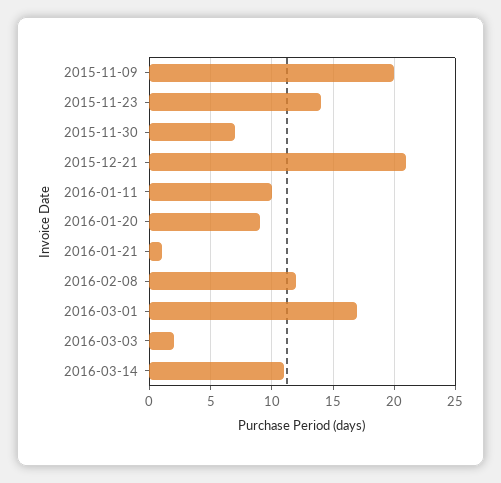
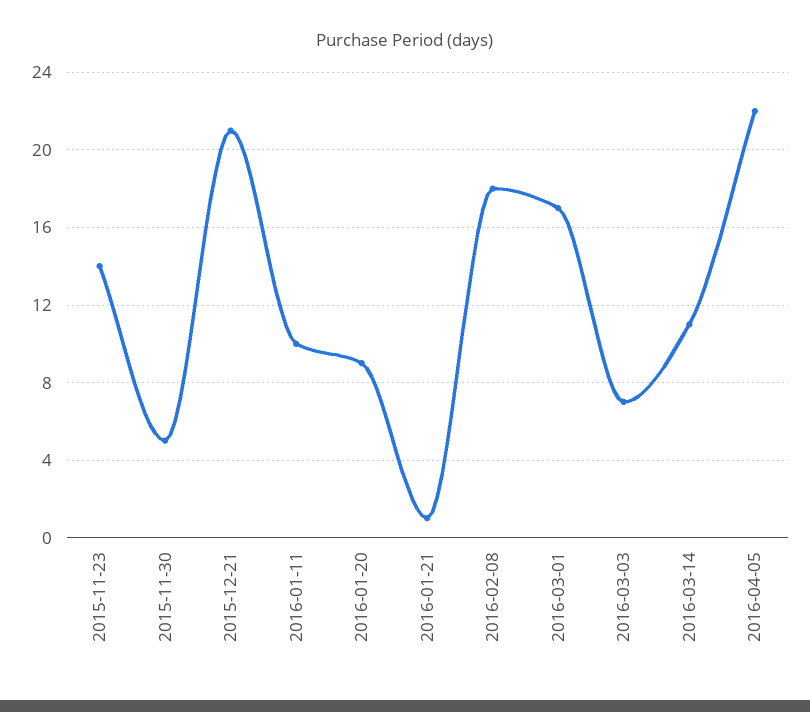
2015-11-09: 20 -> none
2015-11-30: 7 -> 5
2016-02-08: 12 -> 18
2016-03-03: 2 -> 7
2016-04-05: none -> 22

